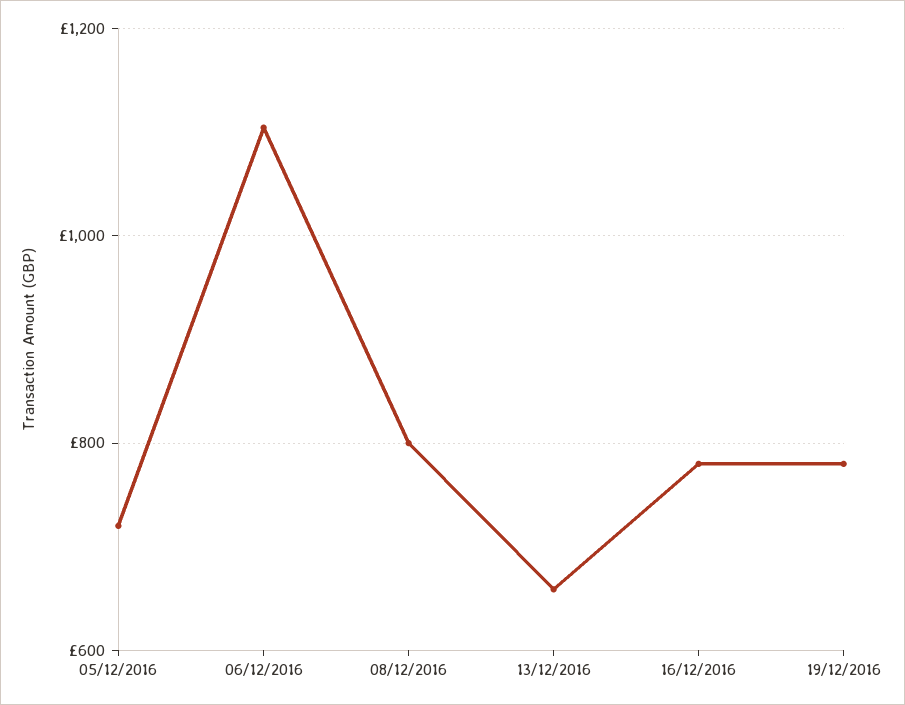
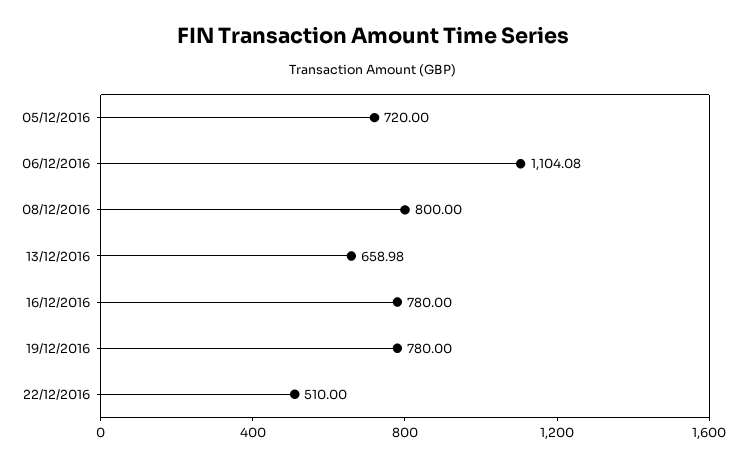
22/12/2016: none -> 510

